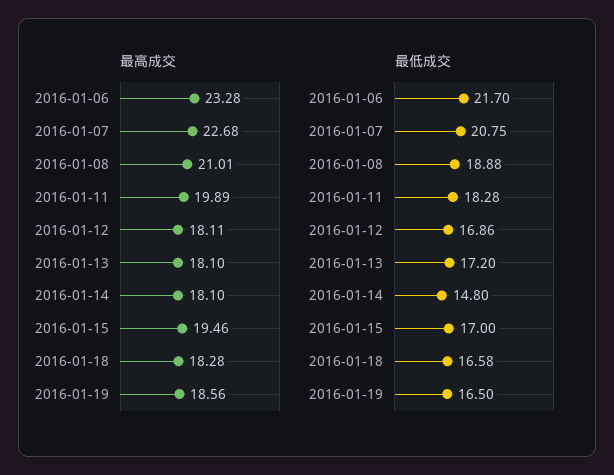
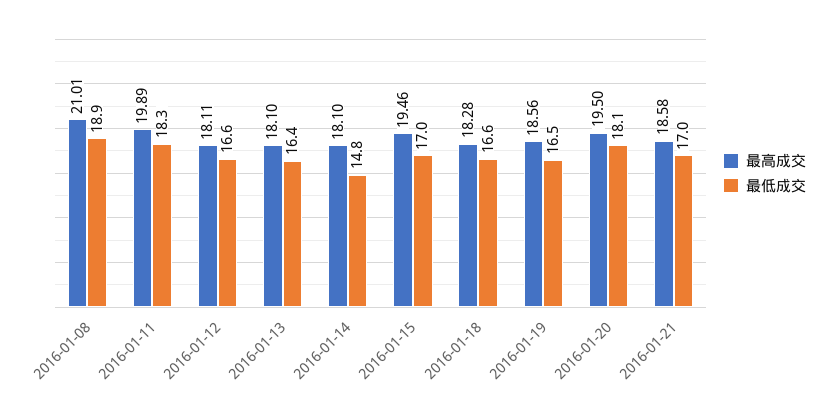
最高成交, 2016-01-06: 23.28 -> none
最高成交, 2016-01-07: 22.68 -> none
最低成交, 2016-01-06: 21.7 -> none
最低成交, 2016-01-07: 20.75 -> none
最低成交, 2016-01-12: 16.86 -> 16.6
最低成交, 2016-01-13: 17.2 -> 16.4
最高成交, 2016-01-20: none -> 19.5
最低成交, 2016-01-20: none -> 18.1
最高成交, 2016-01-21: none -> 18.58
最低成交, 2016-01-21: none -> 17

